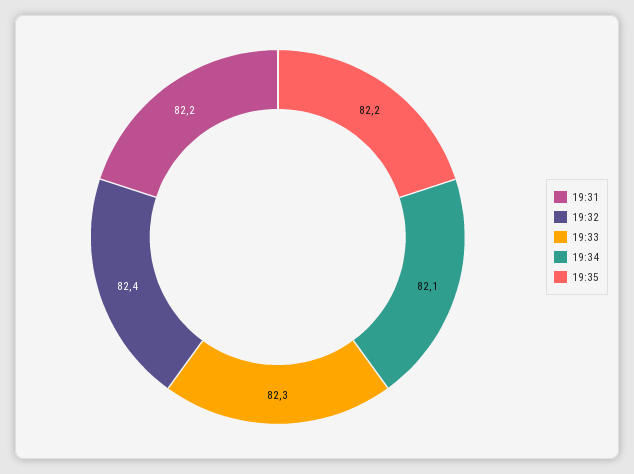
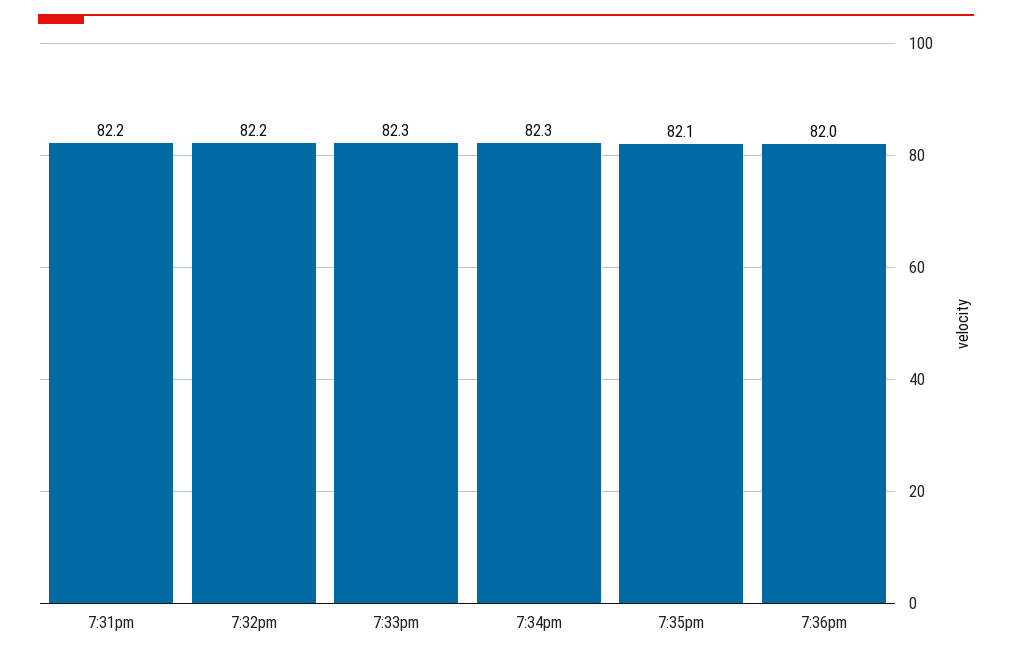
19:32: 82.4 -> 82.2
19:34: 82.1 -> 82.3
19:35: 82.2 -> 82.1
7:36pm: none -> 82

